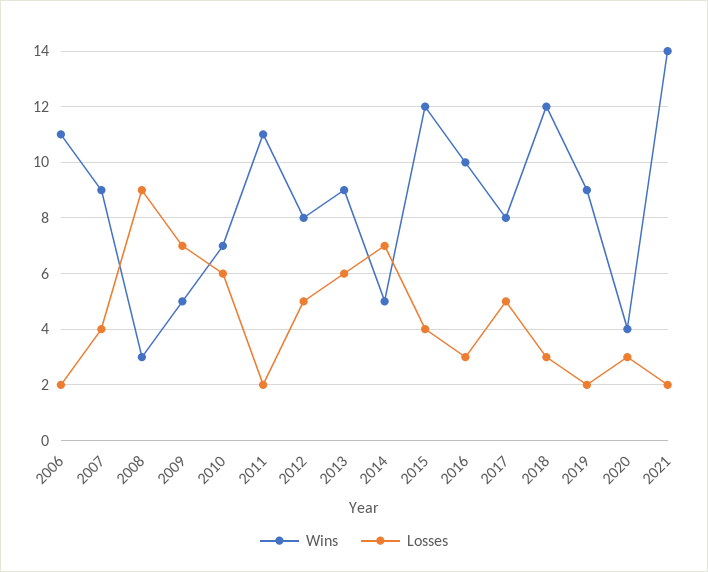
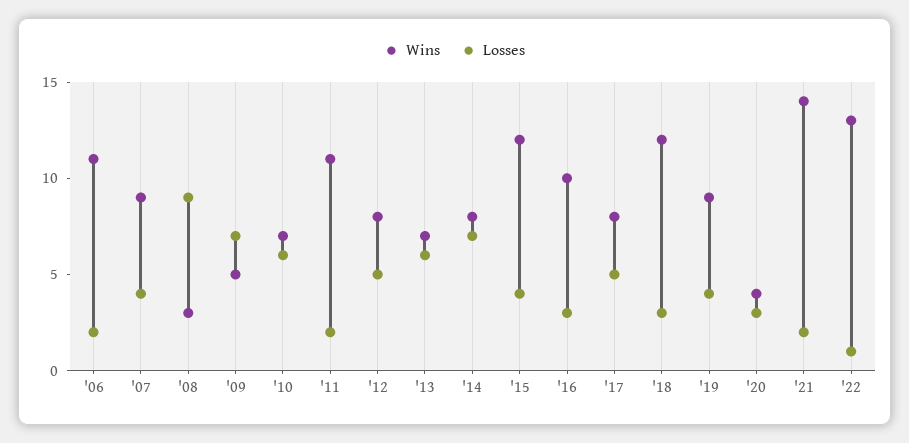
Wins, 2013: 9 -> 7
Wins, 2014: 5 -> 8
Losses, 2019: 2 -> 4
Wins, '22: none -> 13
Losses, '22: none -> 1

